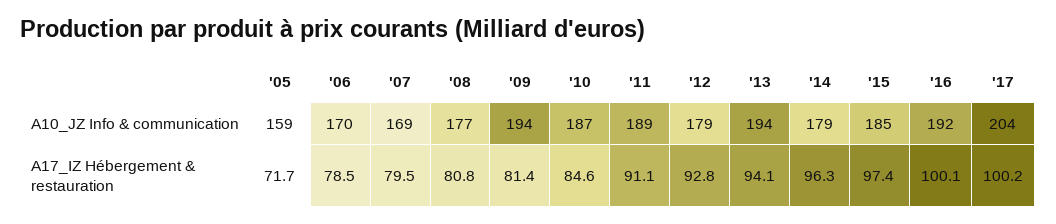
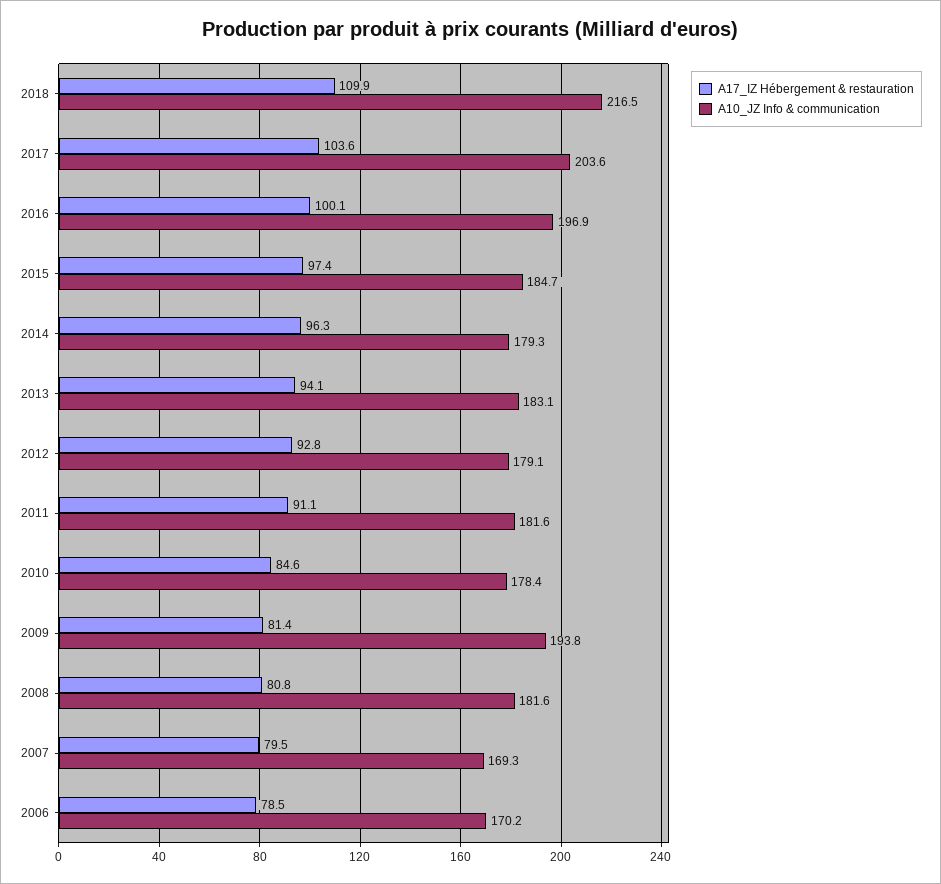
A10_JZ Info & communication, '05: 159 -> none
A10_JZ Info & communication, '08: 177 -> 181.6
A10_JZ Info & communication, '10: 187 -> 178.4
A10_JZ Info & communication, '11: 189 -> 181.6
A10_JZ Info & communication, '13: 194 -> 183.1
A10_JZ Info & communication, '16: 192 -> 196.9
A17_IZ Hébergement & restauration, '05: 71.7 -> none
A17_IZ Hébergement & restauration, '17: 100.2 -> 103.6
A17_IZ Hébergement & restauration, 2018: none -> 109.9
A10_JZ Info & communication, 2018: none -> 216.5

